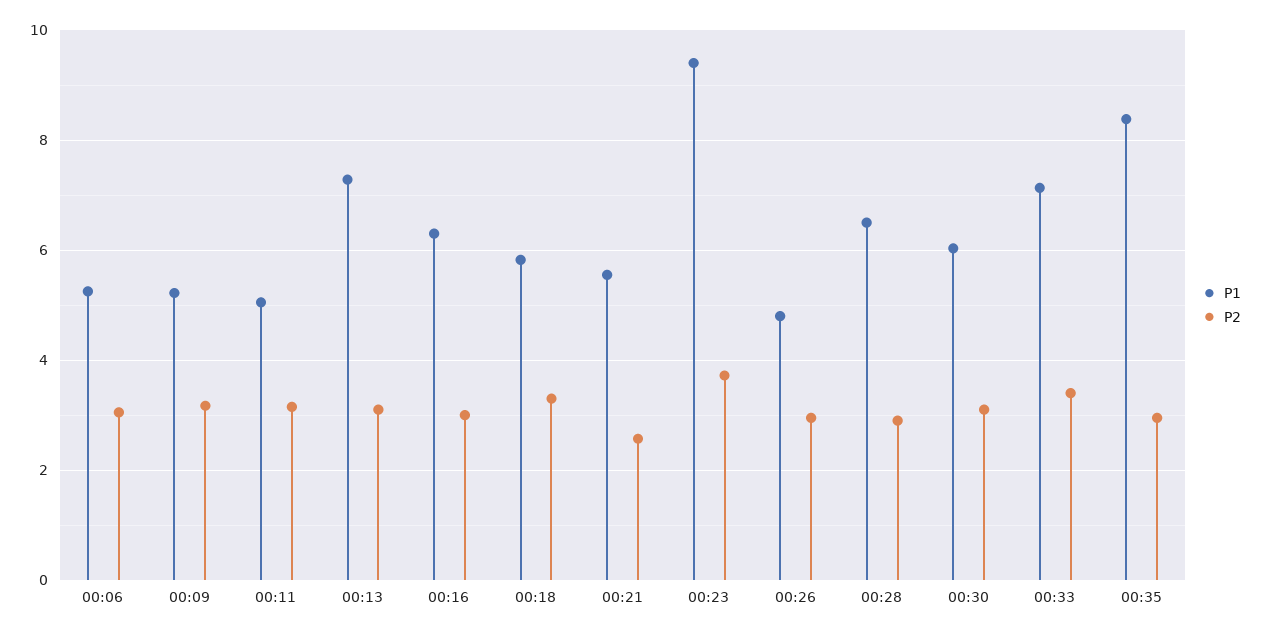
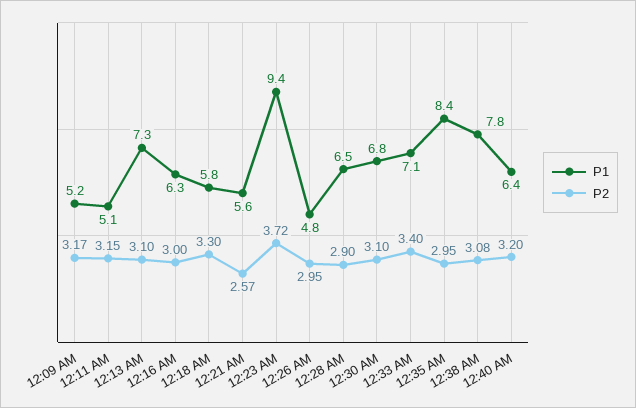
P1, 00:06: 5.2 -> none
P2, 00:06: 3 -> none
P1, 00:30: 6 -> 6.8
P1, 12:38 AM: none -> 7.8
P2, 12:38 AM: none -> 3.08
P1, 12:40 AM: none -> 6.4
P2, 12:40 AM: none -> 3.2

